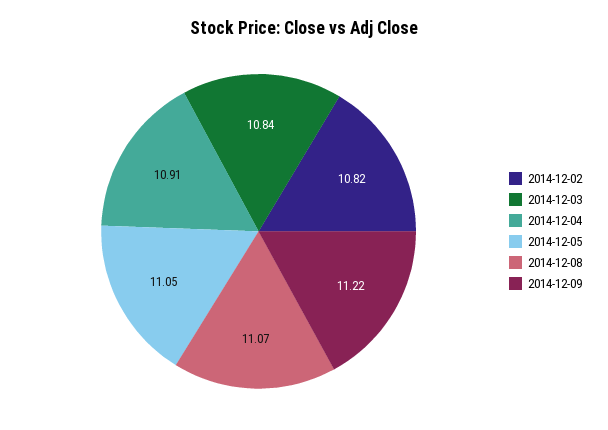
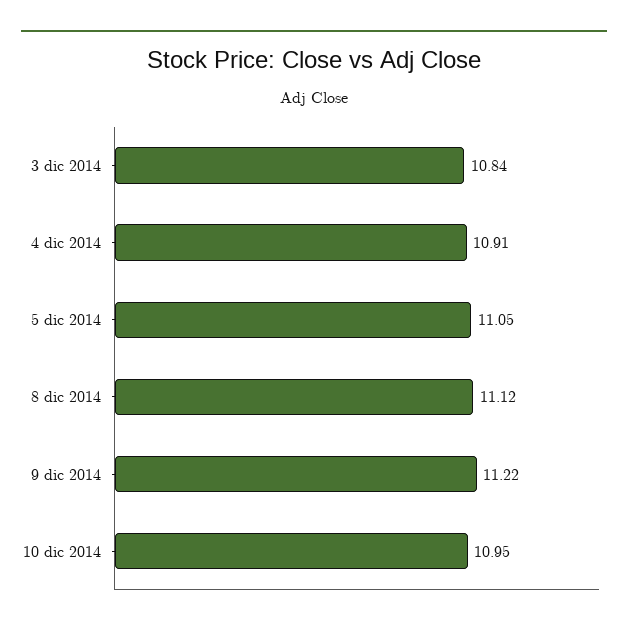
2014-12-02: 10.82 -> none
2014-12-08: 11.07 -> 11.12
10 dic 2014: none -> 10.95

